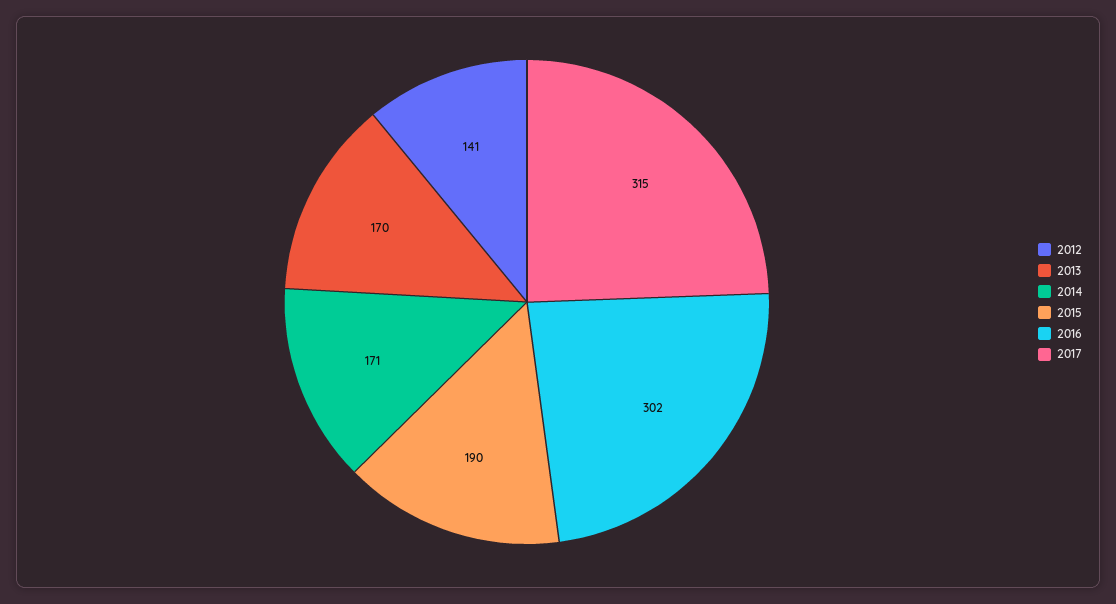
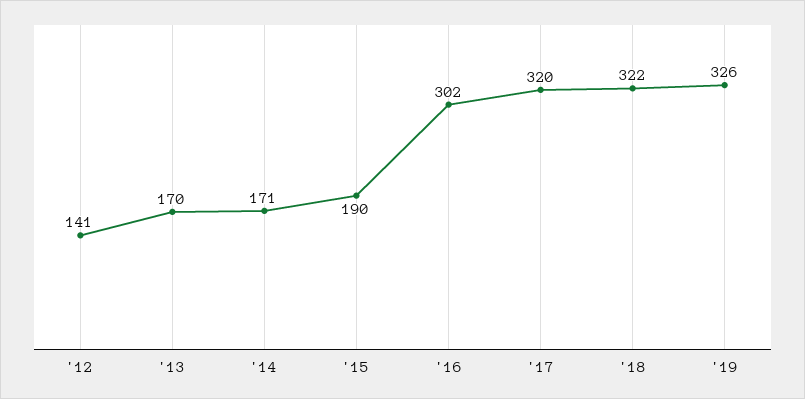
2017: 315 -> 320
'18: none -> 322
'19: none -> 326

